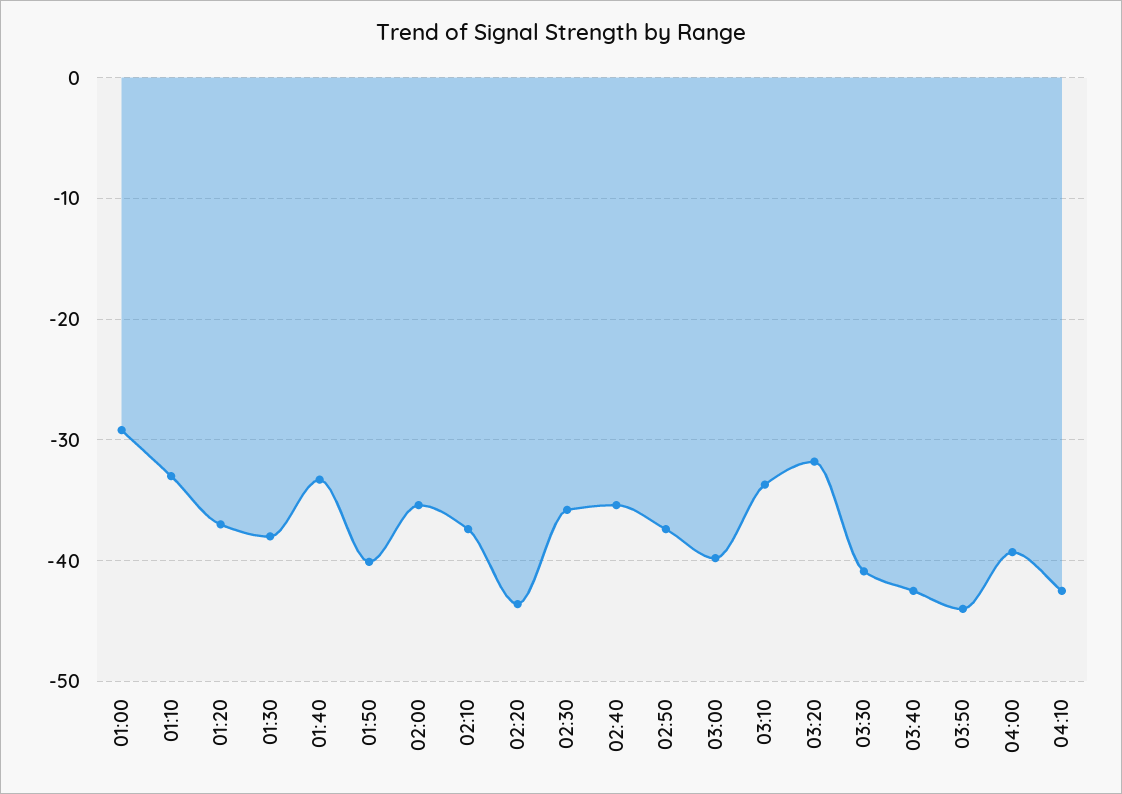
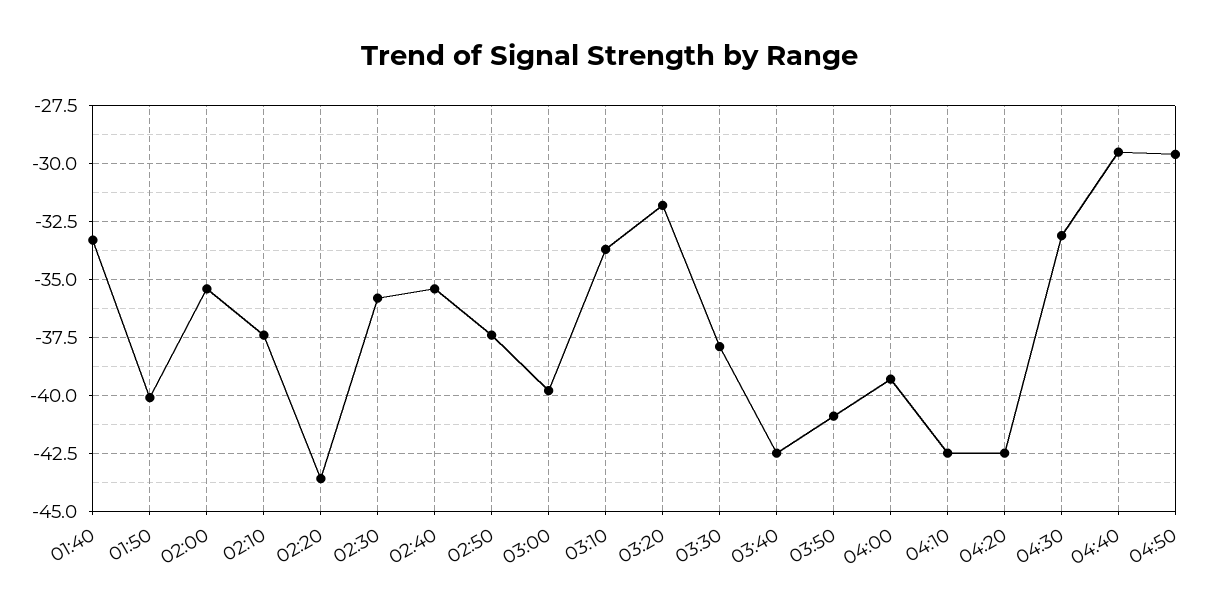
01:00: -29 -> none
01:10: -33 -> none
01:20: -37 -> none
01:30: -38 -> none
03:30: -41 -> -38
03:50: -44 -> -41
04:20: none -> -42.5
04:30: none -> -33
04:40: none -> -29.5
04:50: none -> -29.5

